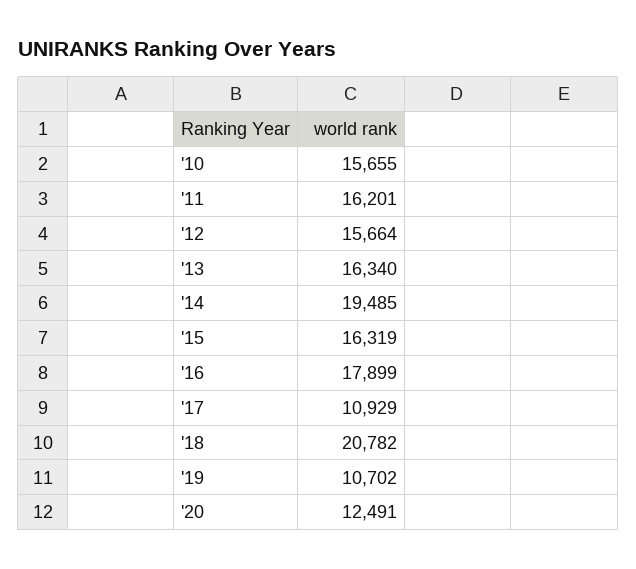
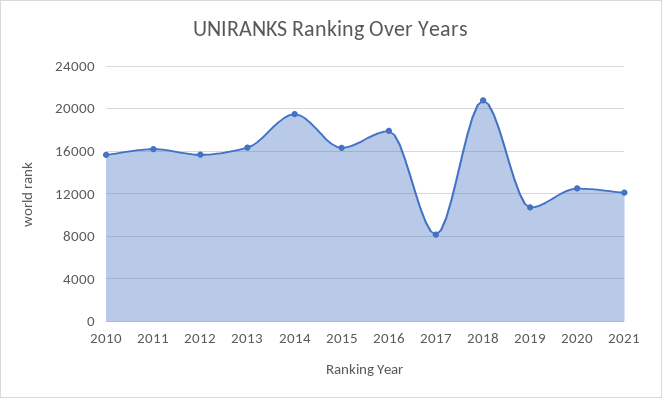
'17: 10929 -> 8000
2021: none -> 12000

